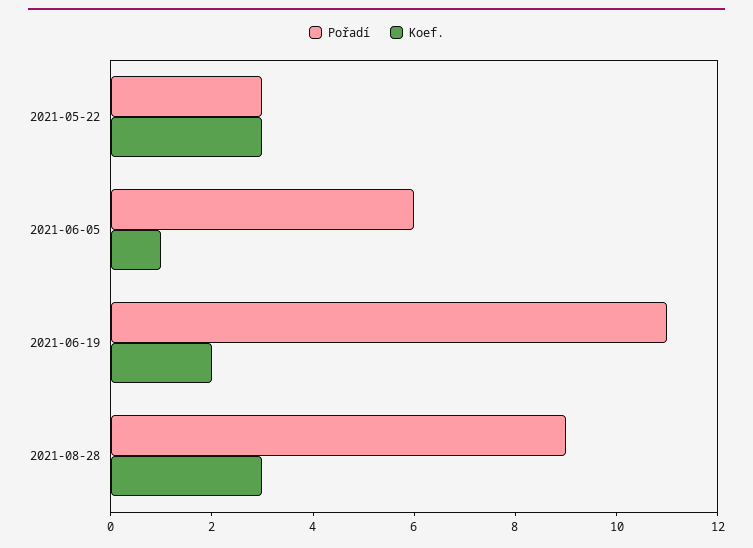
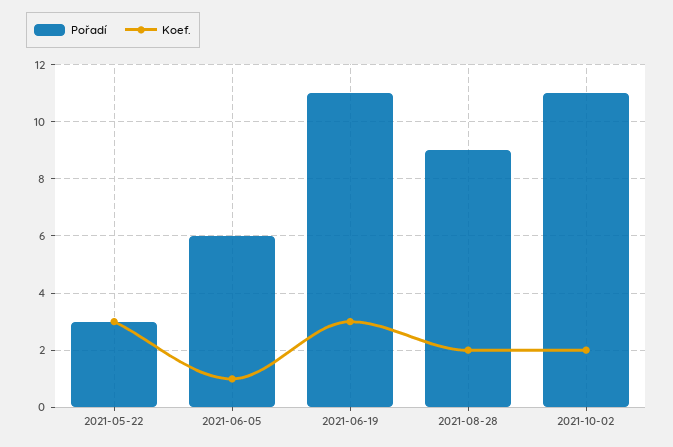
Koef., 2021-06-19: 2 -> 3
Koef., 2021-08-28: 3 -> 2
Pořadí, 2021-10-02: none -> 11
Koef., 2021-10-02: none -> 2

